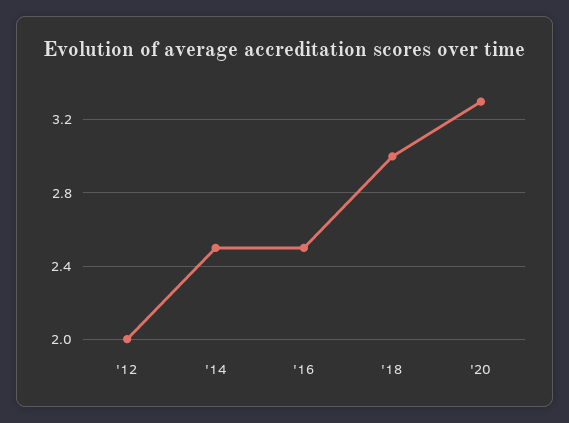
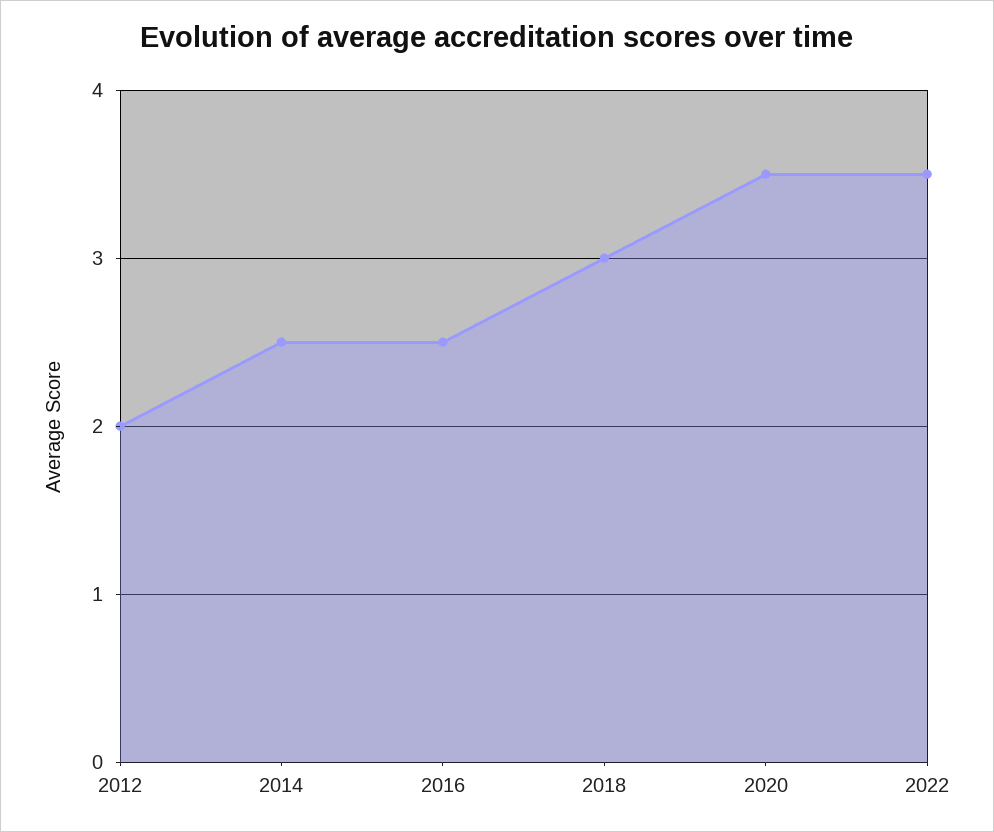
'20: 3.3 -> 3.5
2022: none -> 3.5

